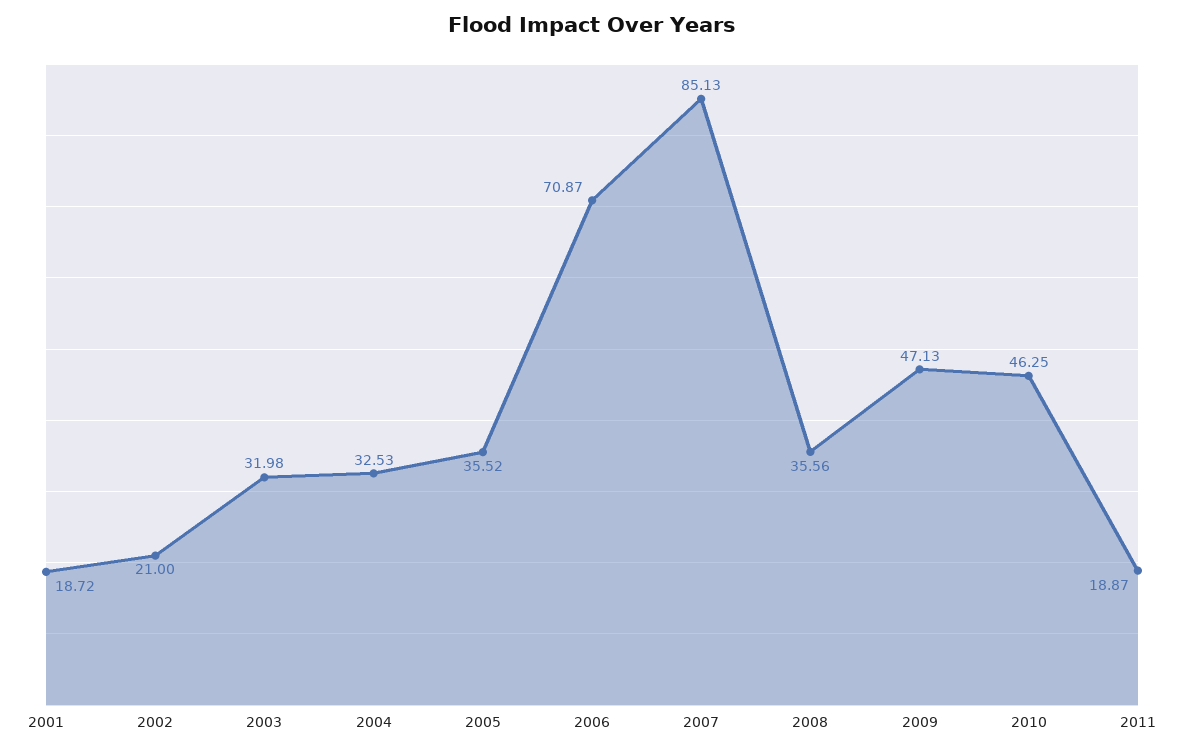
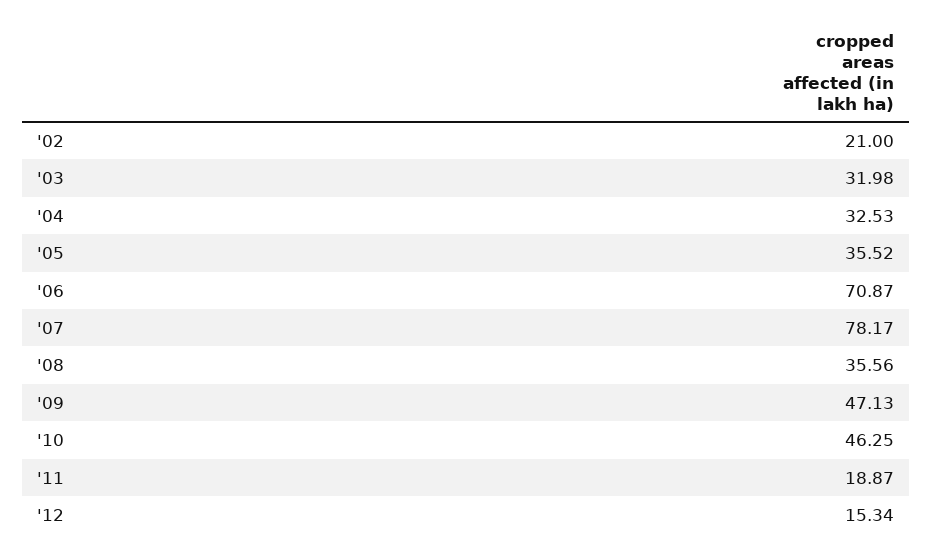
2001: 18.72 -> none
2007: 85.13 -> 78.17
'12: none -> 15.34

